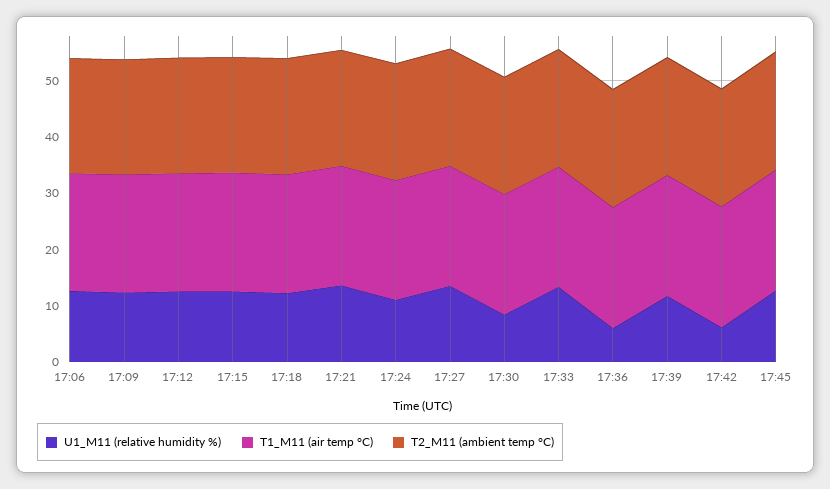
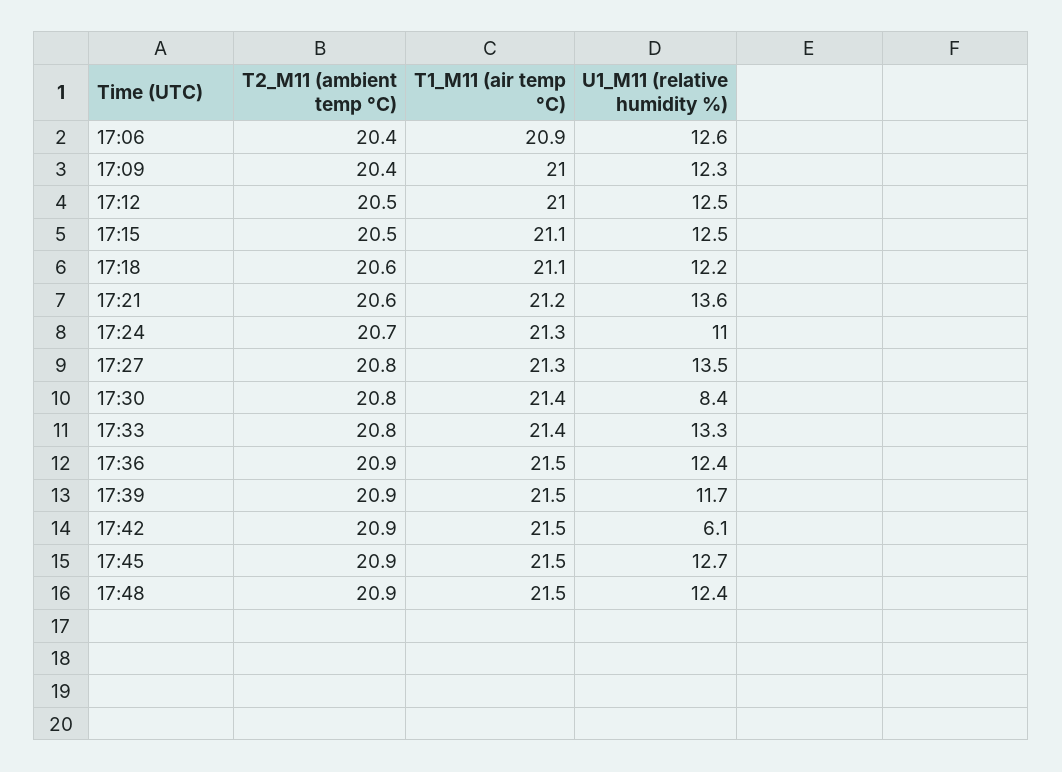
U1_M11 (relative humidity %), 17:36: 6 -> 12.4
T2_M11 (ambient temp °C), 17:48: none -> 20.9
T1_M11 (air temp °C), 17:48: none -> 21.5
U1_M11 (relative humidity %), 17:48: none -> 12.4

